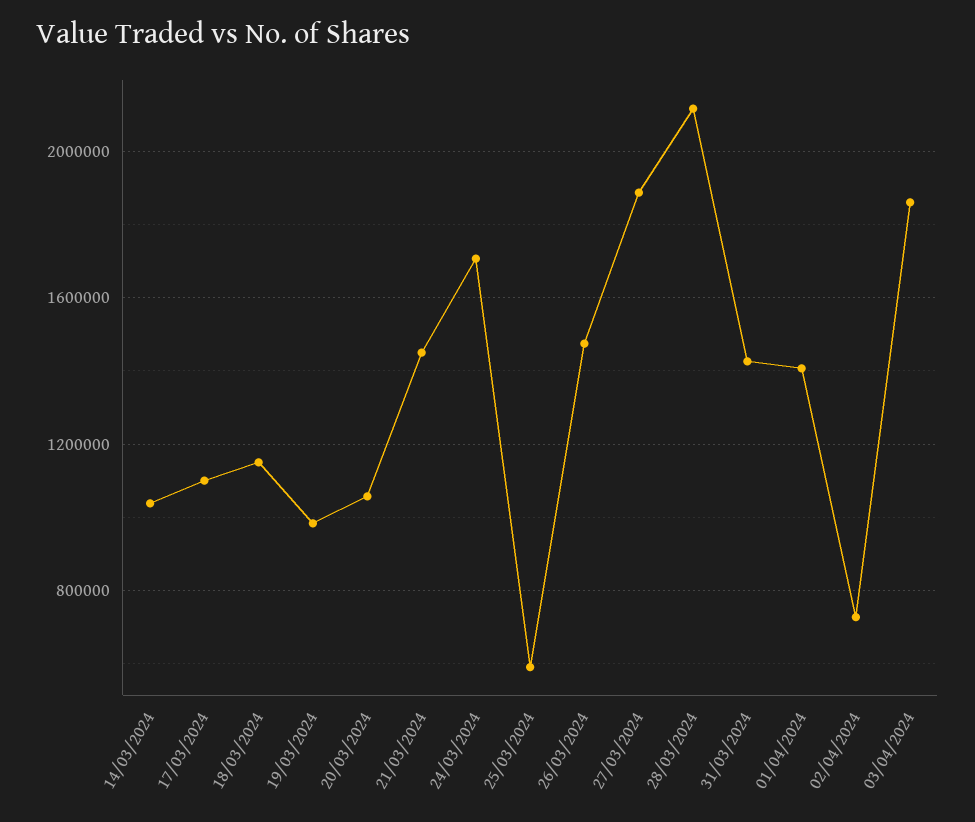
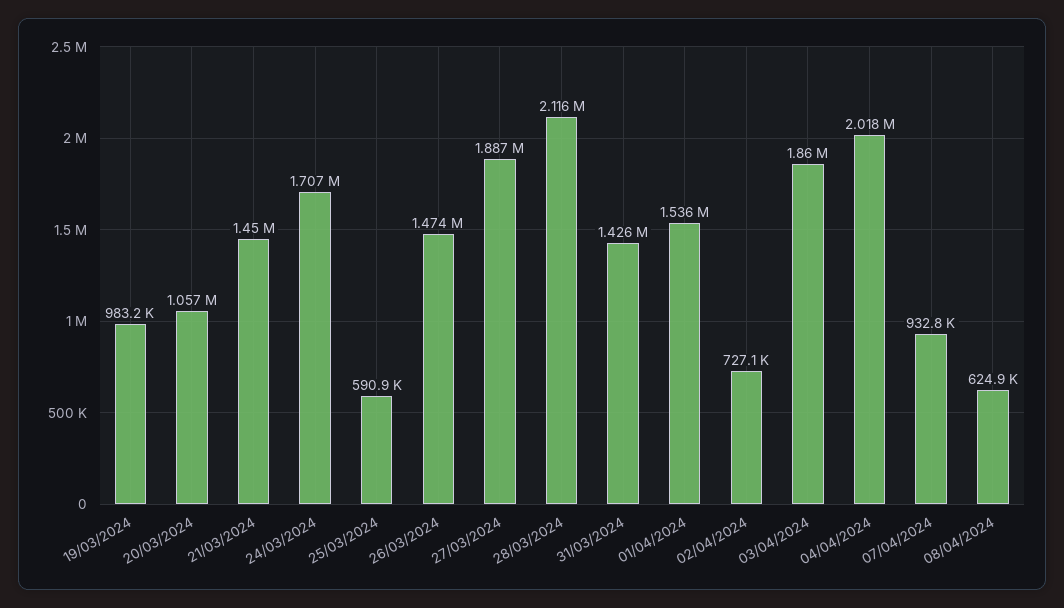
14/03/2024: 1050000 -> none
17/03/2024: 1100000 -> none
18/03/2024: 1150000 -> none
01/04/2024: 1400000 -> 1536000
04/04/2024: none -> 2018000
07/04/2024: none -> 932800
08/04/2024: none -> 624900

